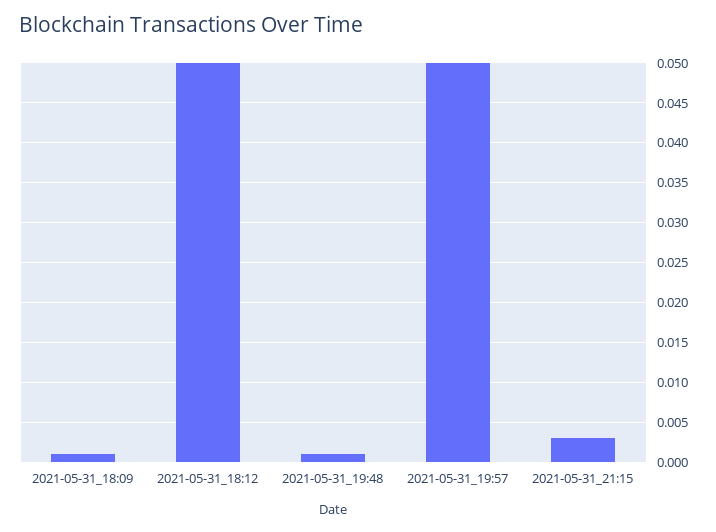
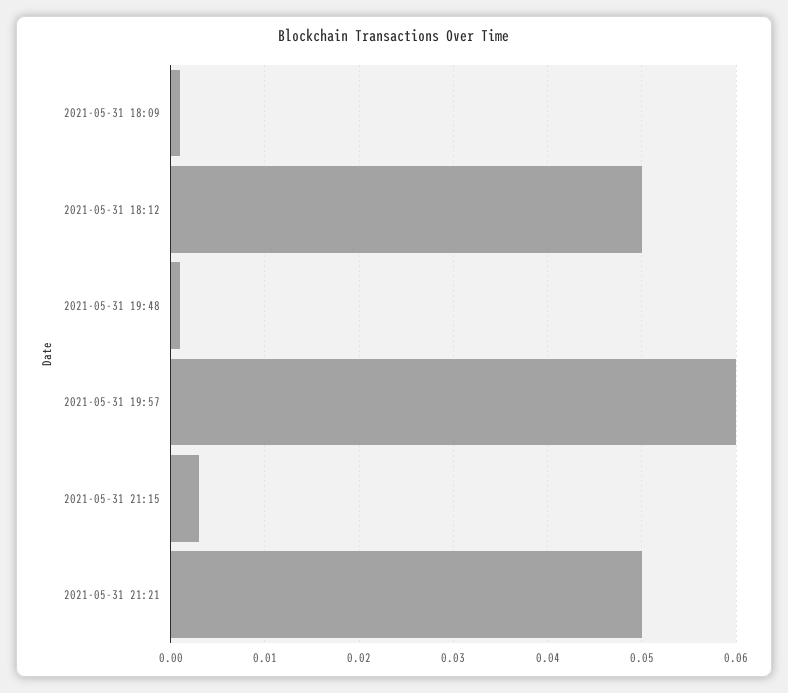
2021-05-31_19:57: 0.05 -> 0.06
2021-05-31 21:21: none -> 0.05

